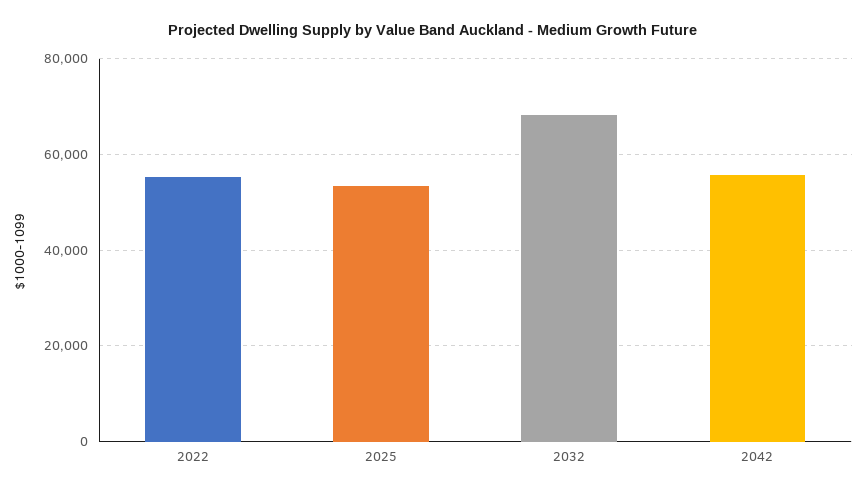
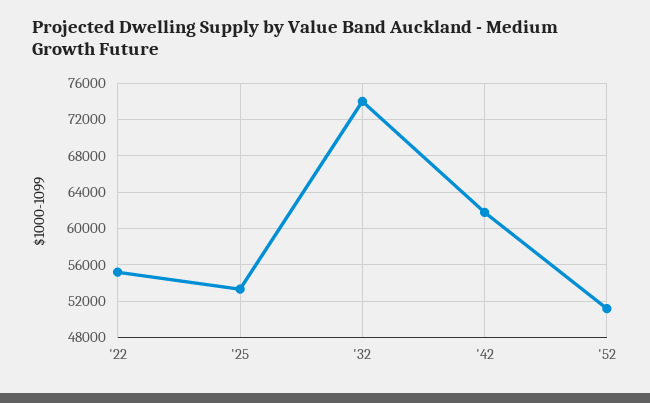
2032: 68000 -> 74000
2042: 56000 -> 62000
'52: none -> 51000

